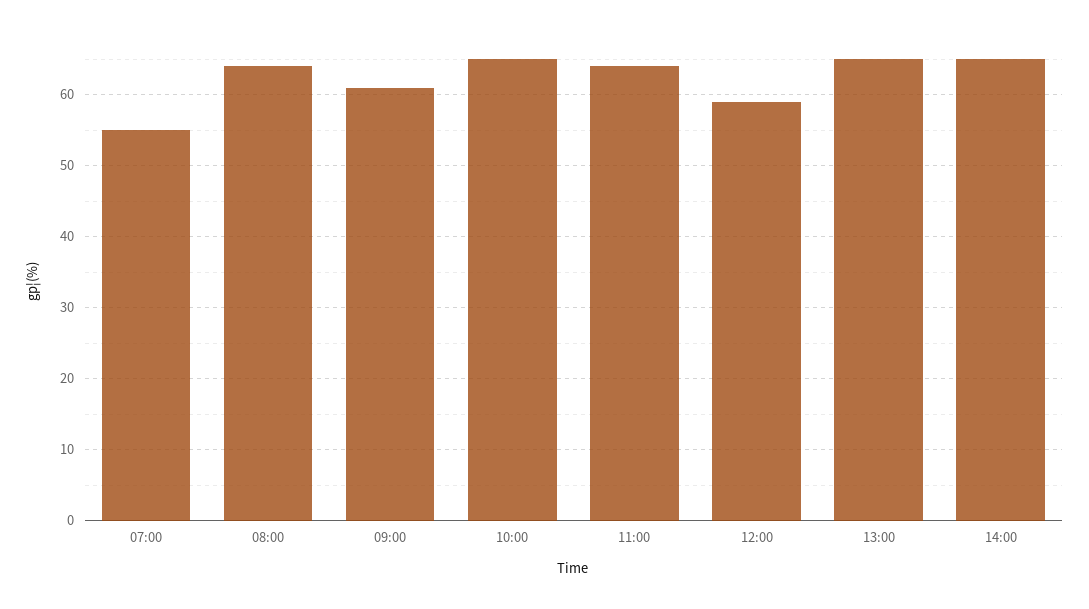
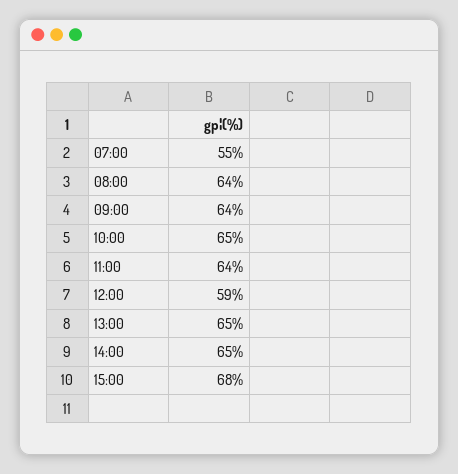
09:00: 61 -> 64
15:00: none -> 68

